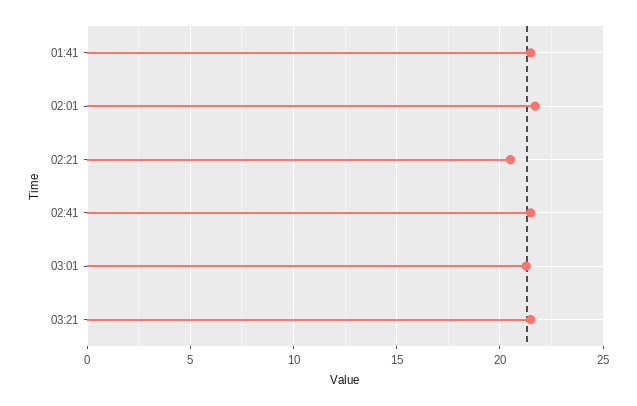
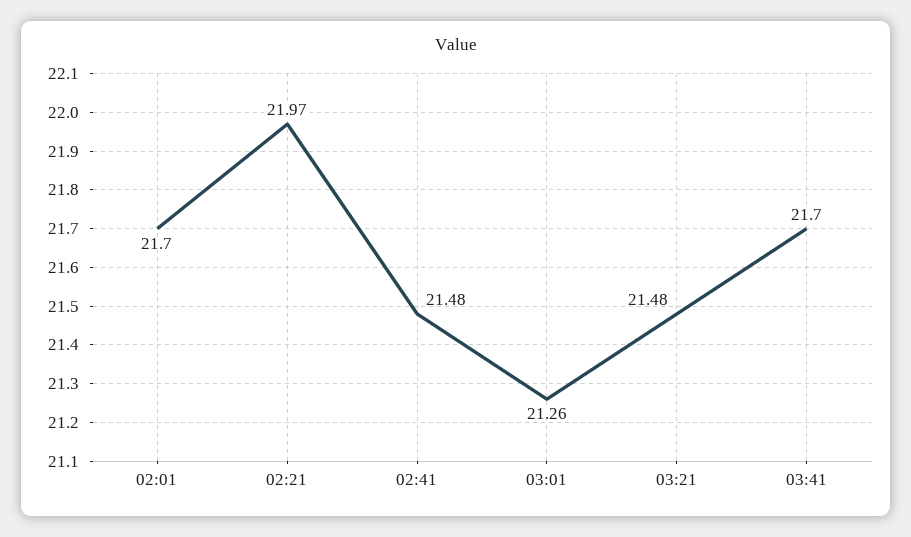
01:41: 21.5 -> none
02:21: 20.5 -> 21.97
03:41: none -> 21.7

